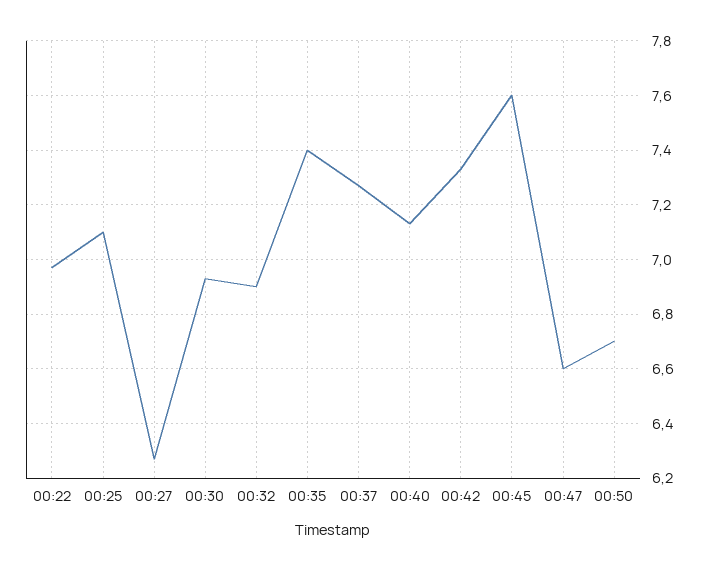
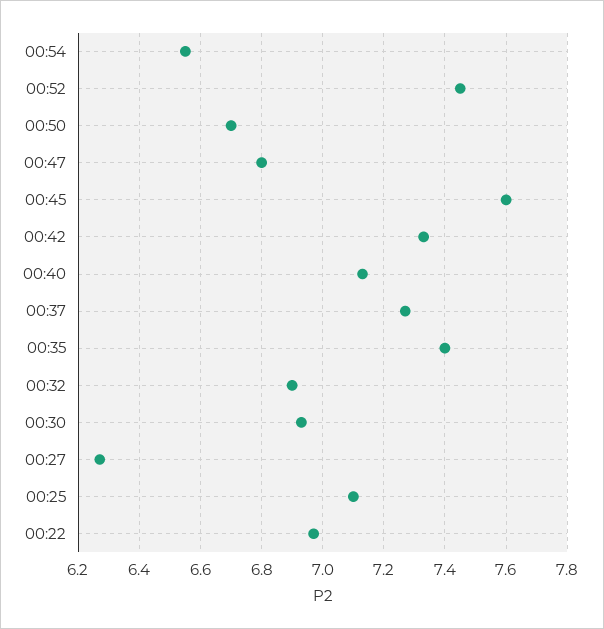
00:47: 6.6 -> 6.8
00:54: none -> 6.55
00:52: none -> 7.45

